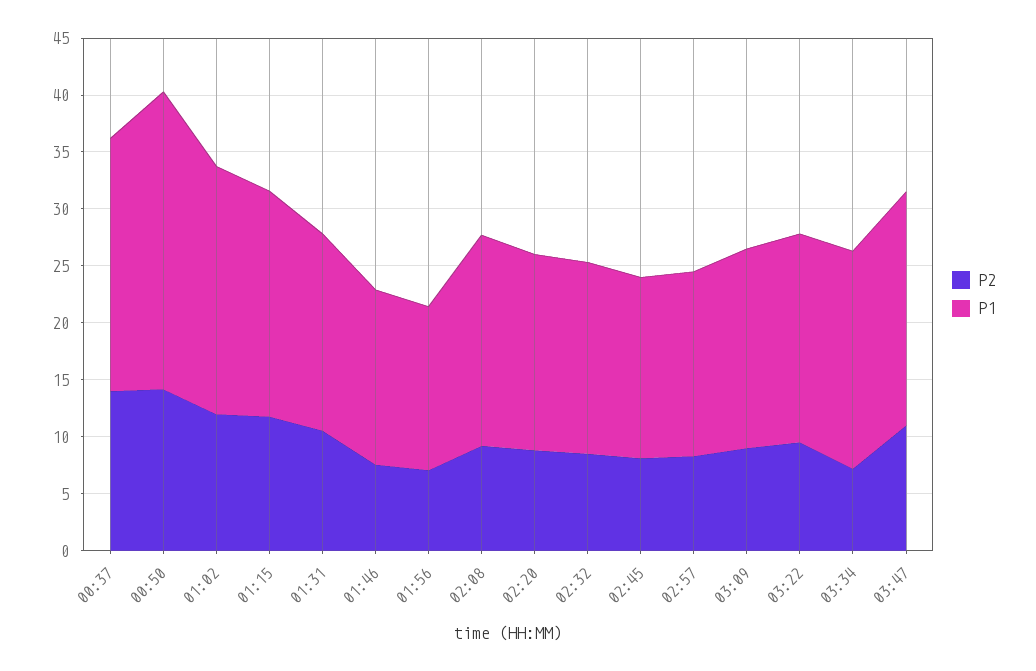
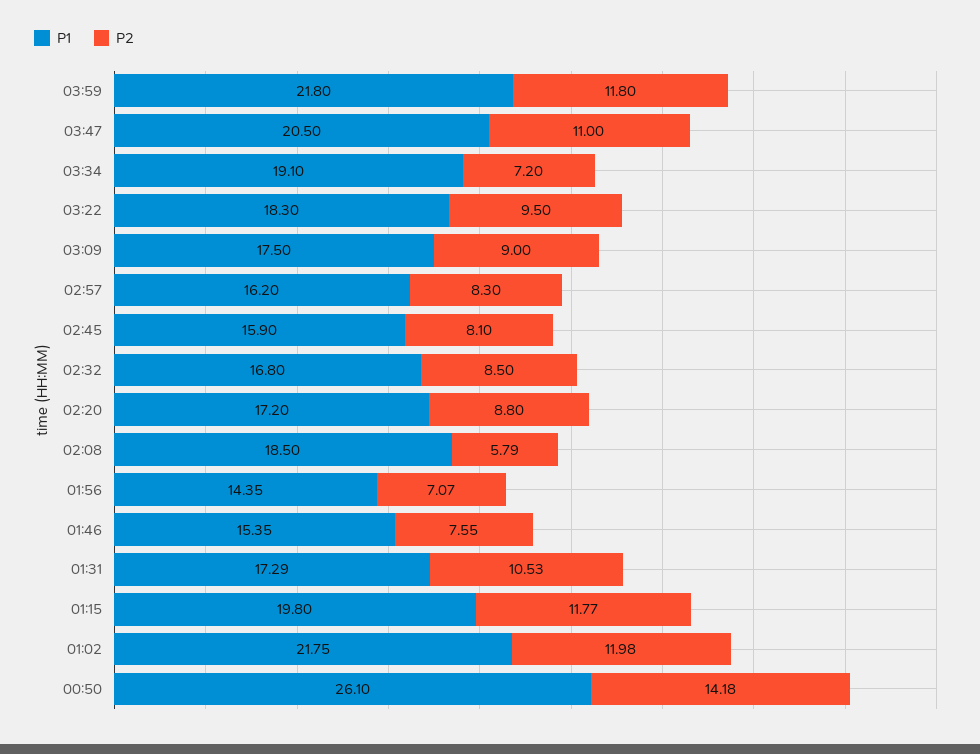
P2, 00:37: 14 -> none
P1, 00:37: 22 -> none
P2, 02:08: 9 -> 5.79
P1, 03:59: none -> 21.8
P2, 03:59: none -> 11.8

